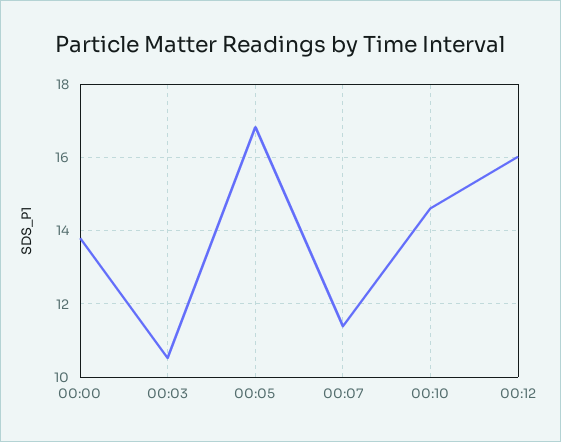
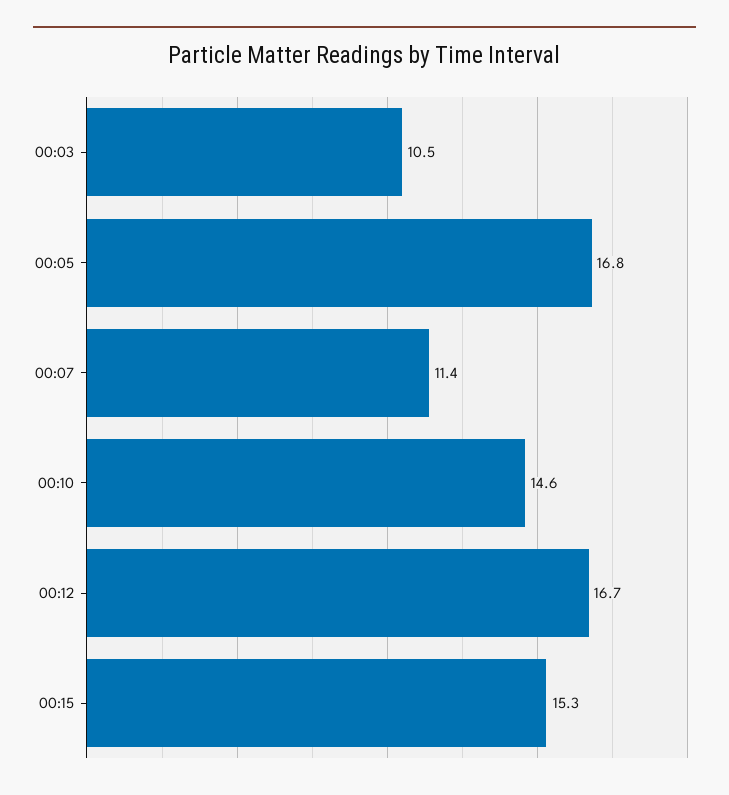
00:00: 13.8 -> none
00:12: 16 -> 16.7
00:15: none -> 15.3

